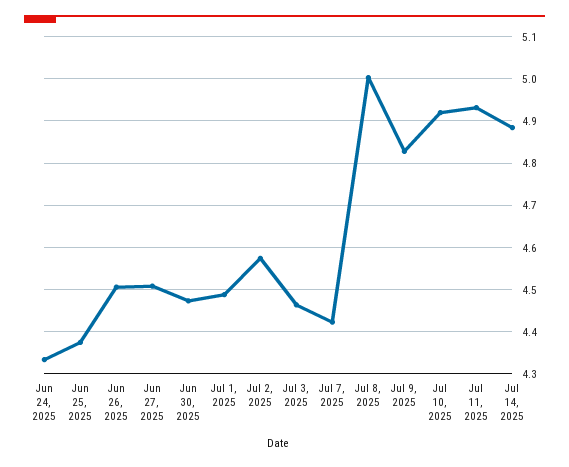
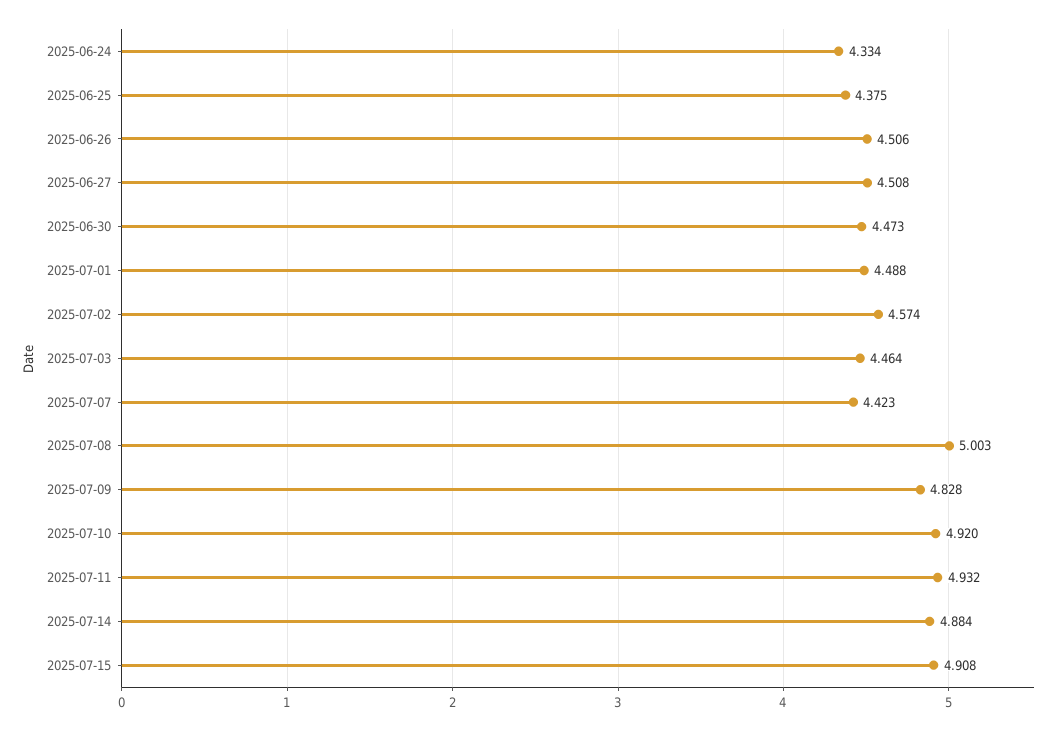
2025-07-15: none -> 4.908

